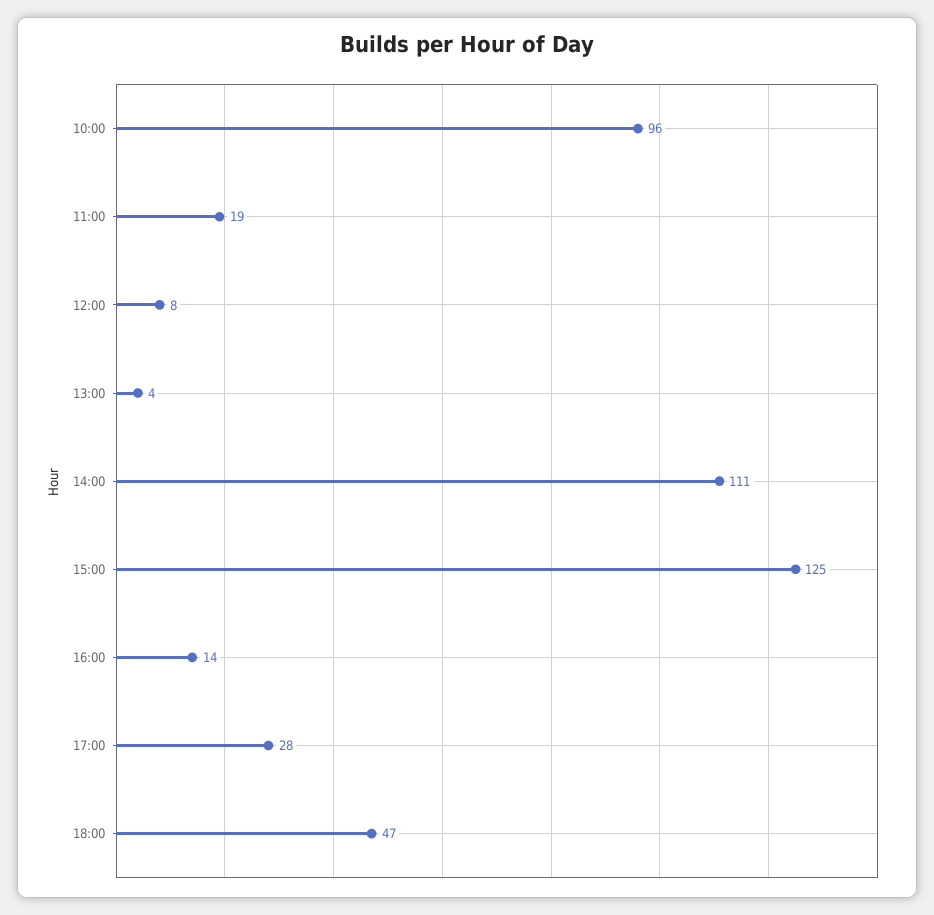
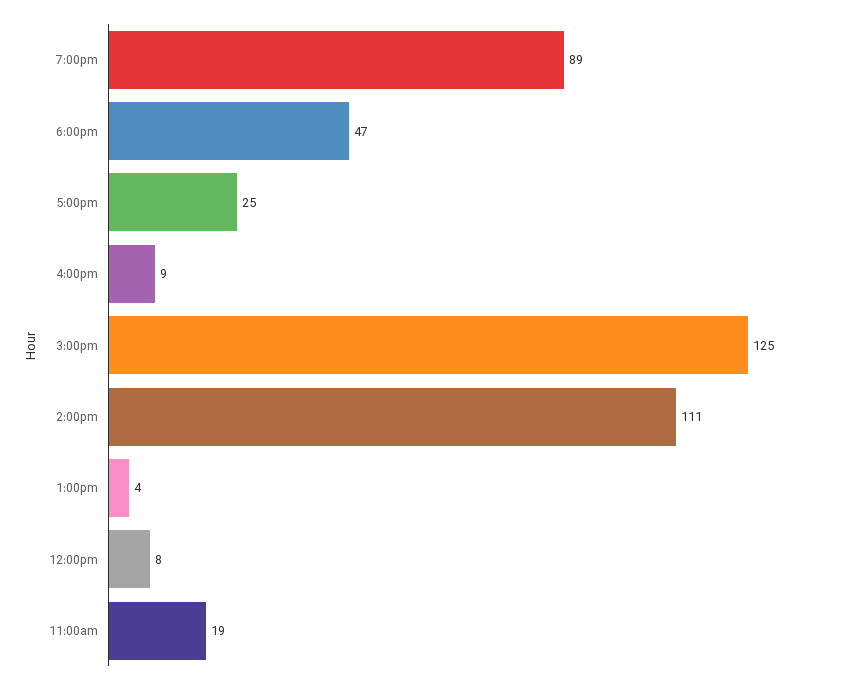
10:00: 96 -> none
16:00: 14 -> 9
17:00: 28 -> 25
7:00pm: none -> 89

